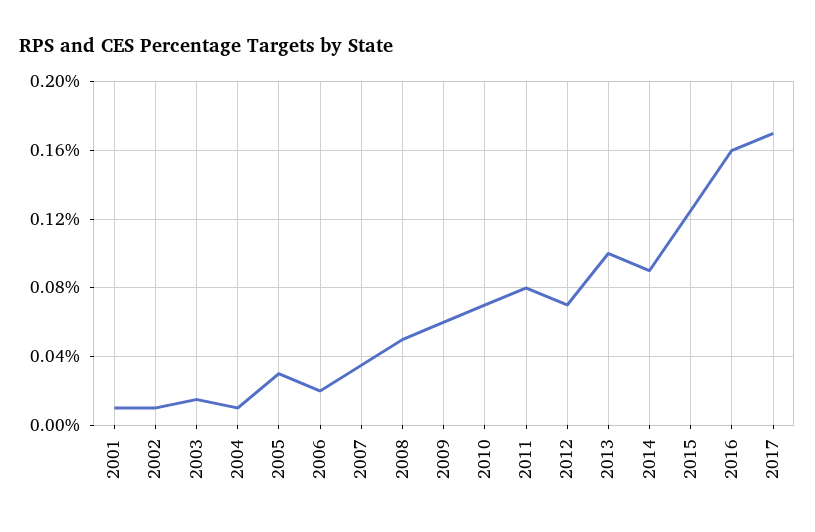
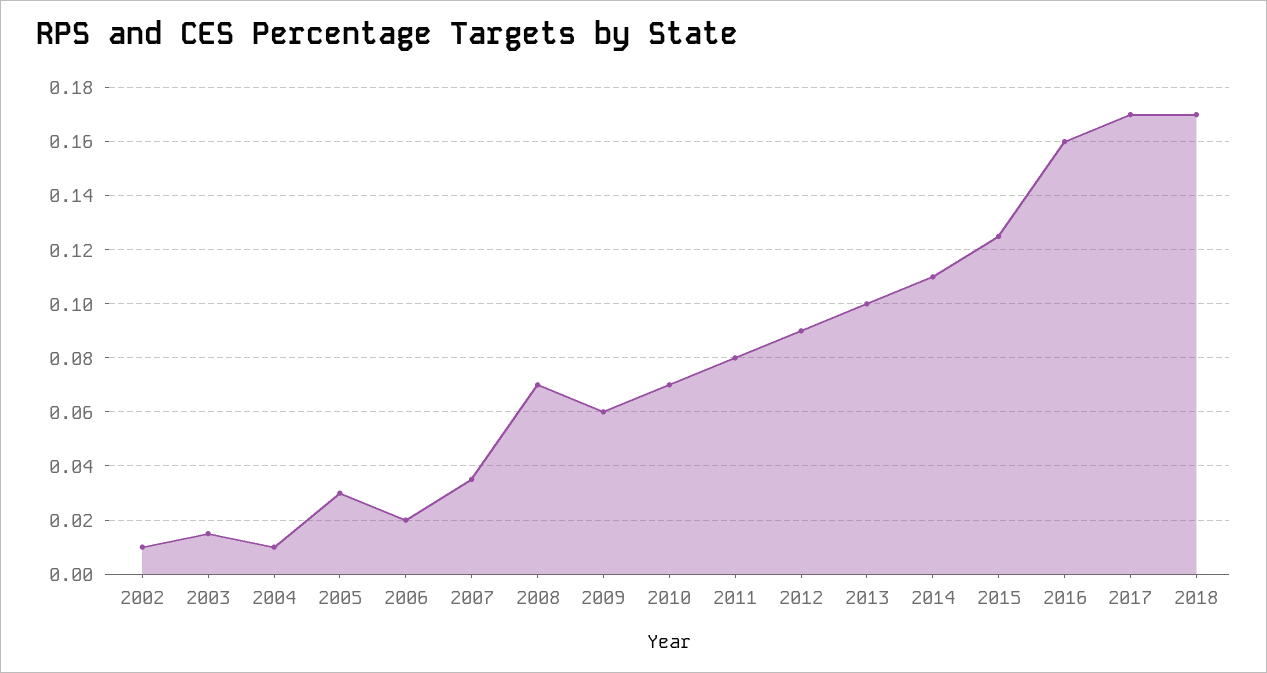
2001: 0.01 -> none
2008: 0.05 -> 0.07
2012: 0.07 -> 0.09
2014: 0.09 -> 0.11
2018: none -> 0.17

